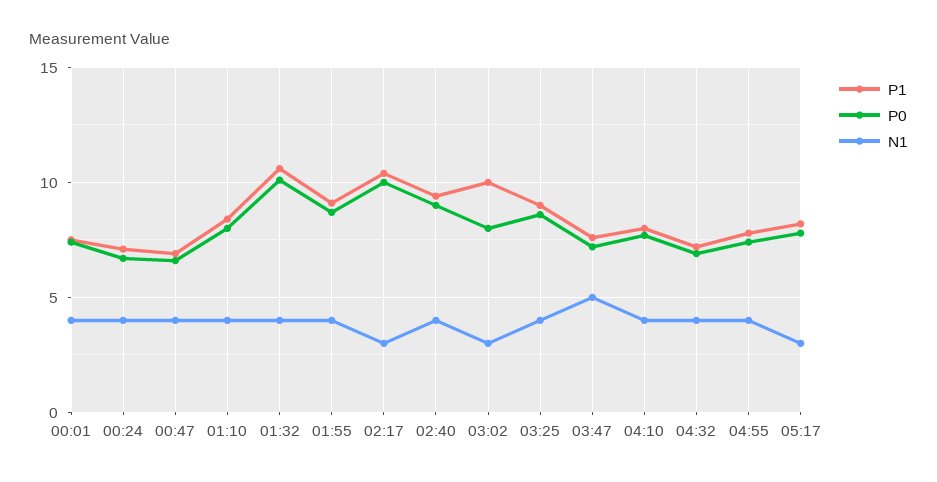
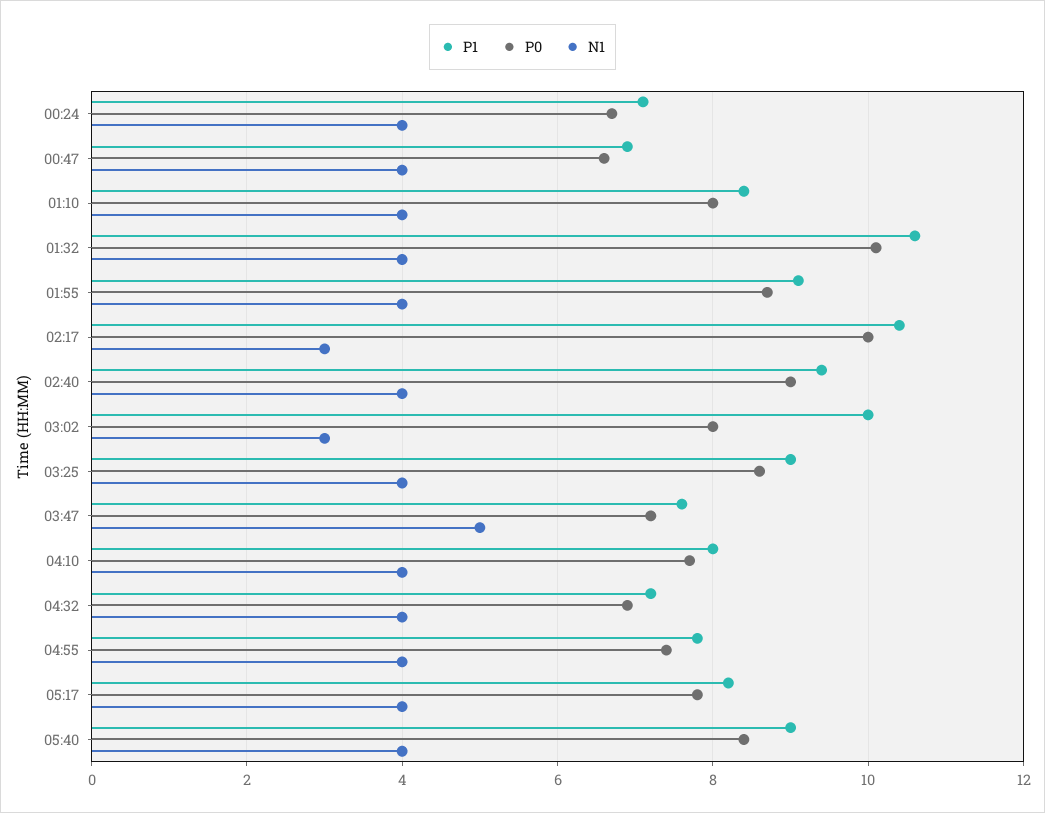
P1, 00:01: 7.5 -> none
P0, 00:01: 7.5 -> none
N1, 00:01: 4 -> none
N1, 05:17: 3 -> 4
P1, 05:40: none -> 9
P0, 05:40: none -> 8.5
N1, 05:40: none -> 4

